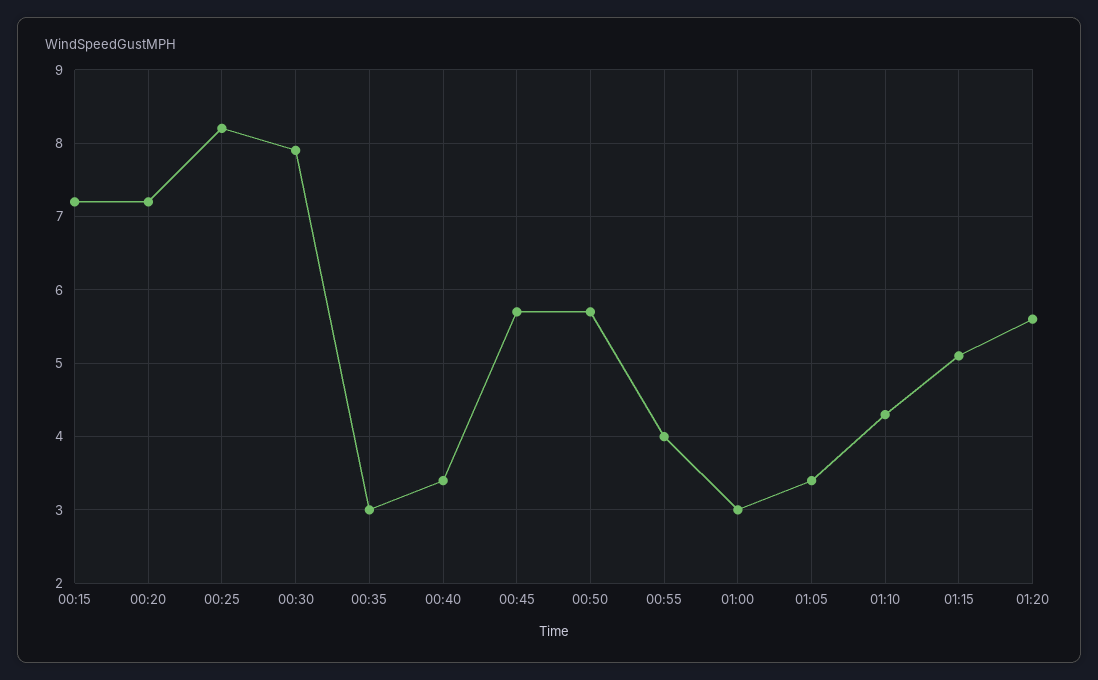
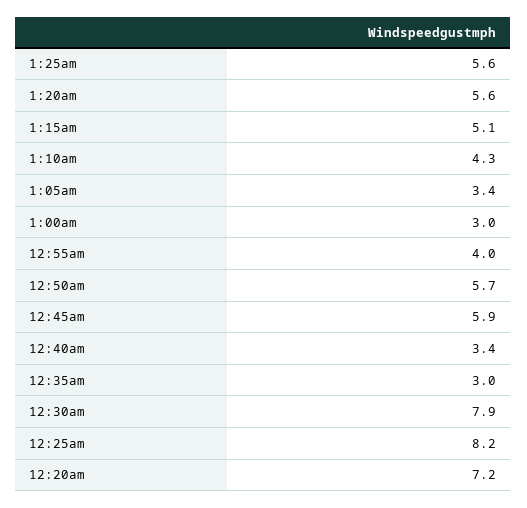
00:15: 7.2 -> none
00:45: 5.7 -> 5.9
1:25am: none -> 5.6

